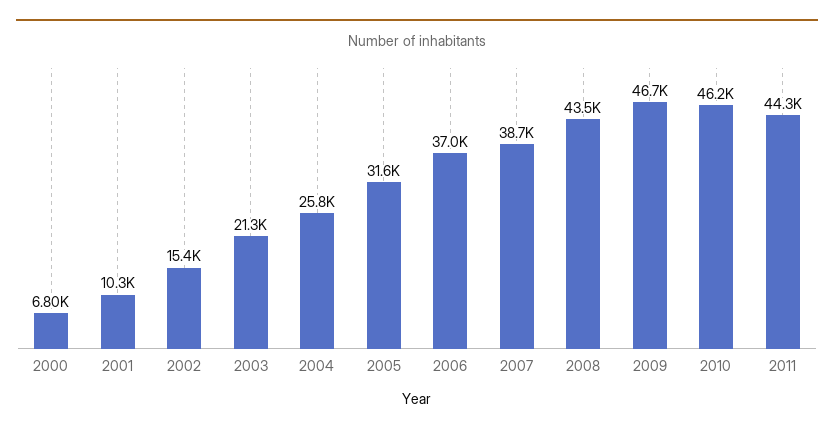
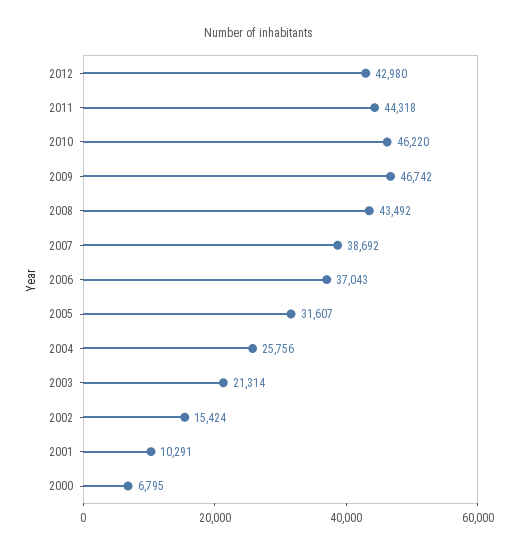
2012: none -> 42980

